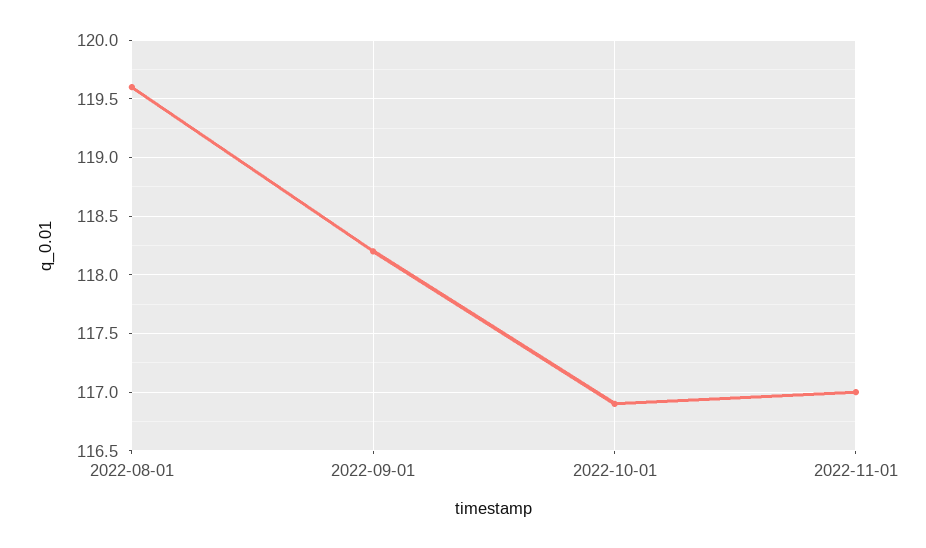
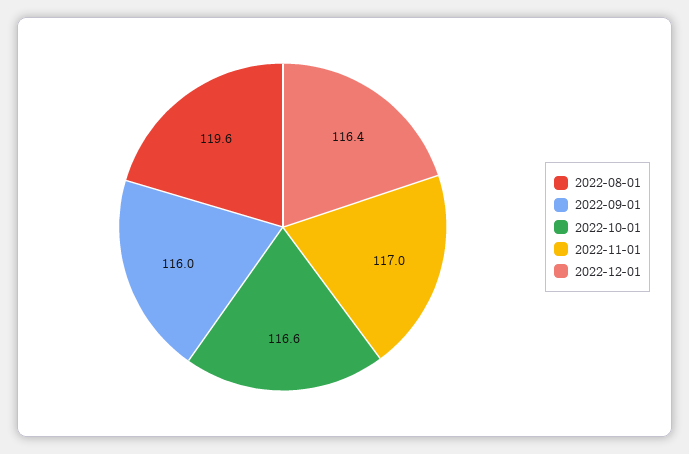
2022-09-01: 118.2 -> 116
2022-10-01: 116.9 -> 116.6
2022-12-01: none -> 116.4

